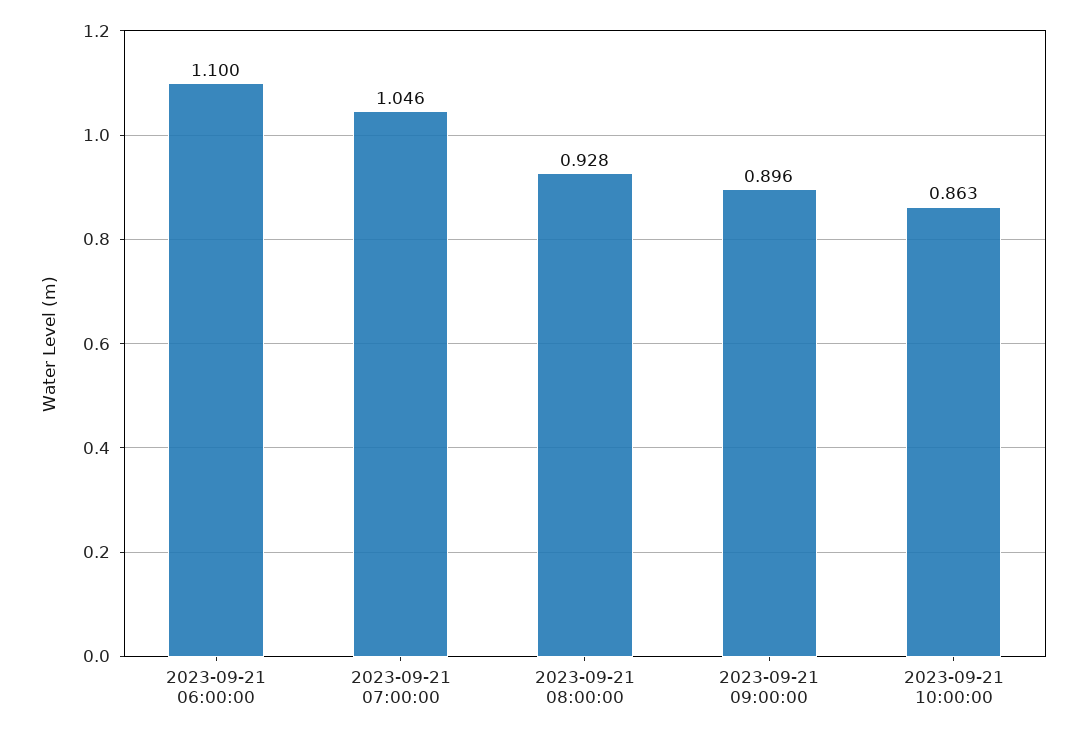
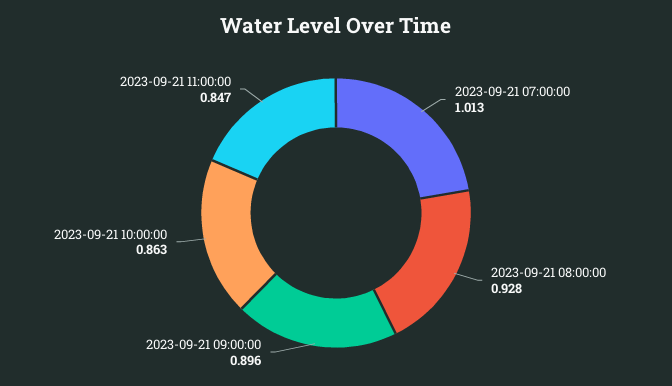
2023-09-21 06:00:00: 1.1 -> none
2023-09-21 07:00:00: 1.046 -> 1.013
2023-09-21 11:00:00: none -> 0.847

